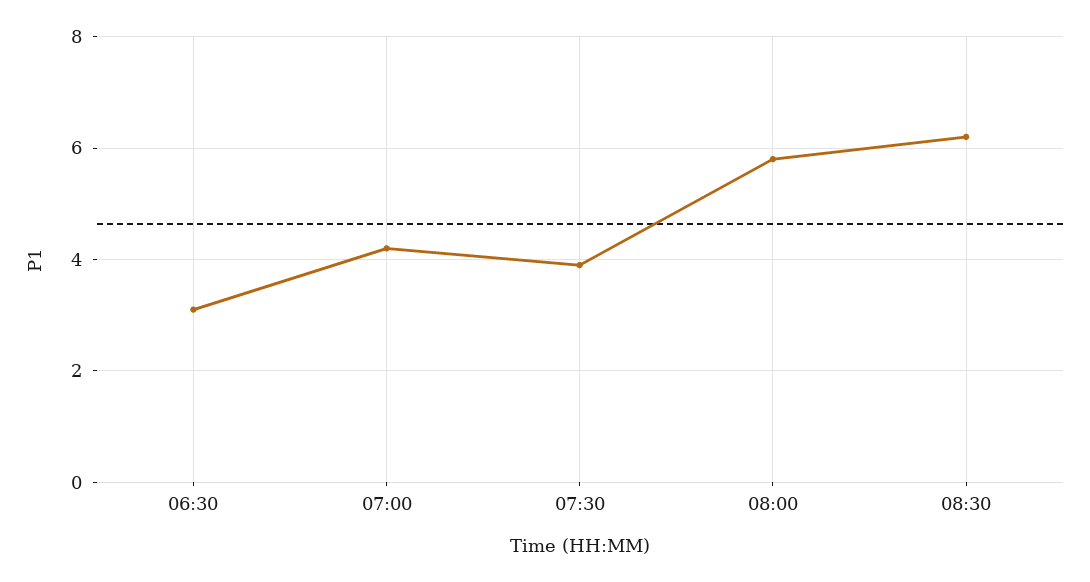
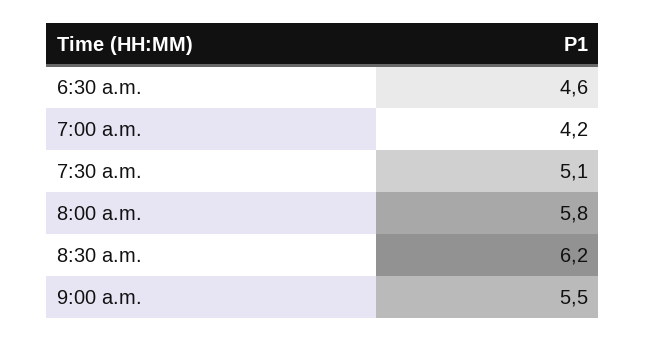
06:30: 3 -> 4.6
07:30: 4 -> 5.1
9:00 a.m.: none -> 5.5

